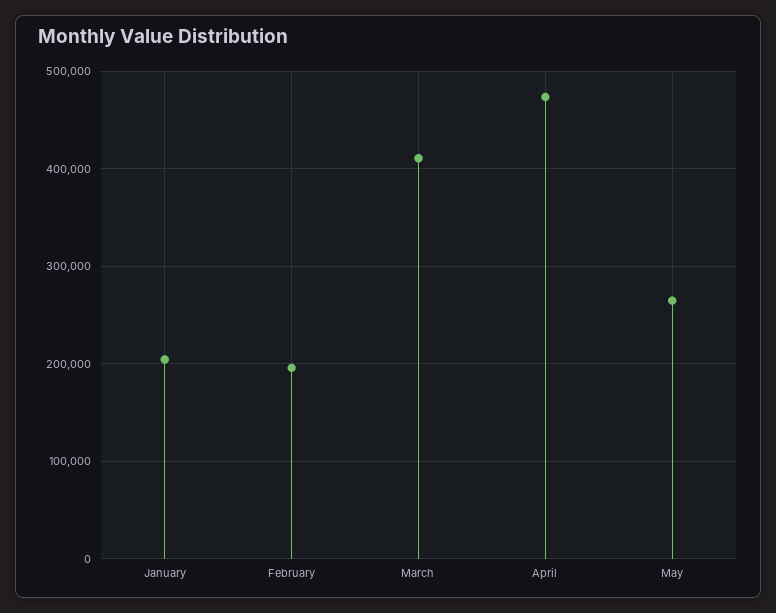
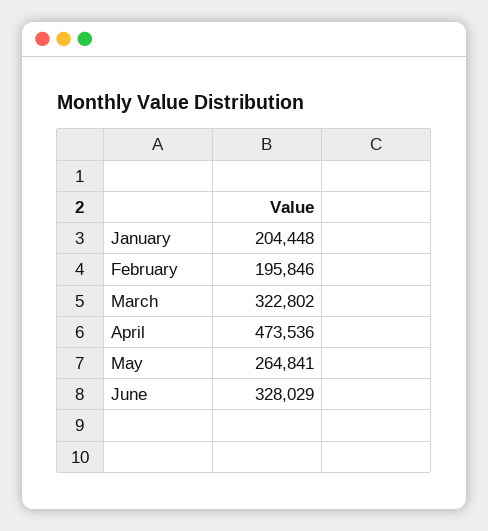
March: 410000 -> 322802
June: none -> 328029

